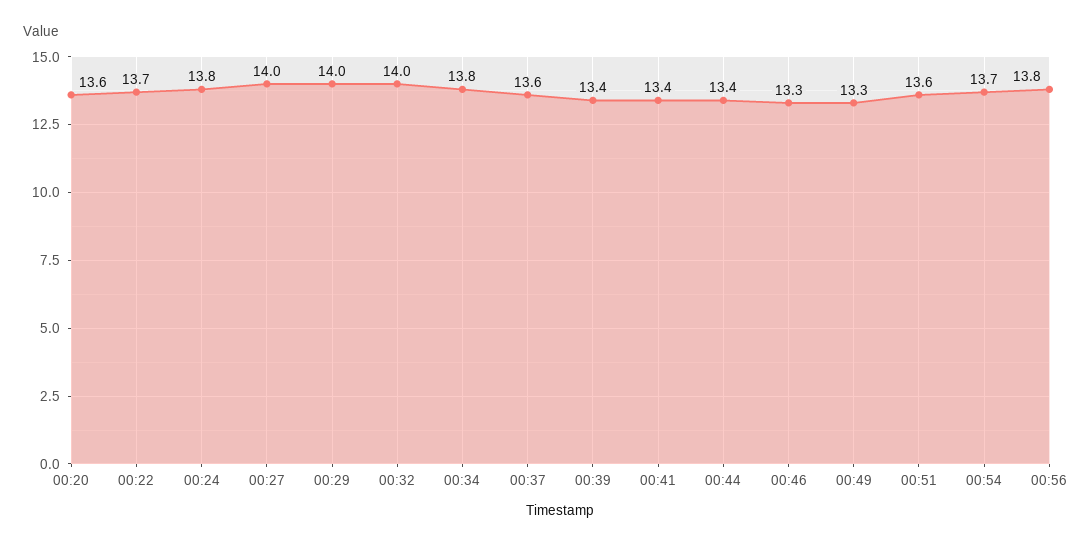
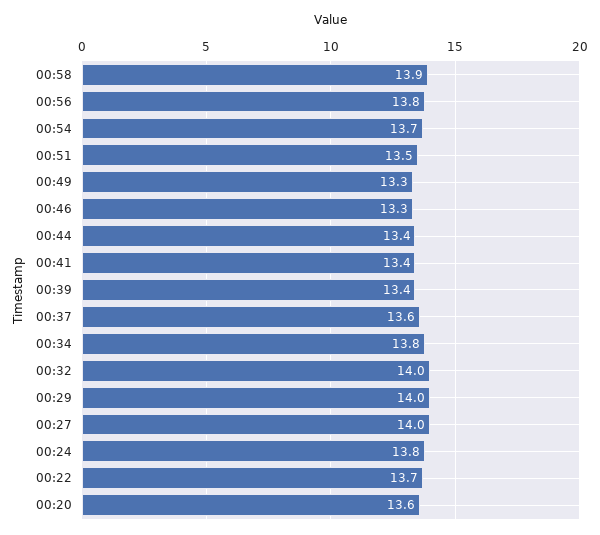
00:51: 13.6 -> 13.5
00:58: none -> 13.9

